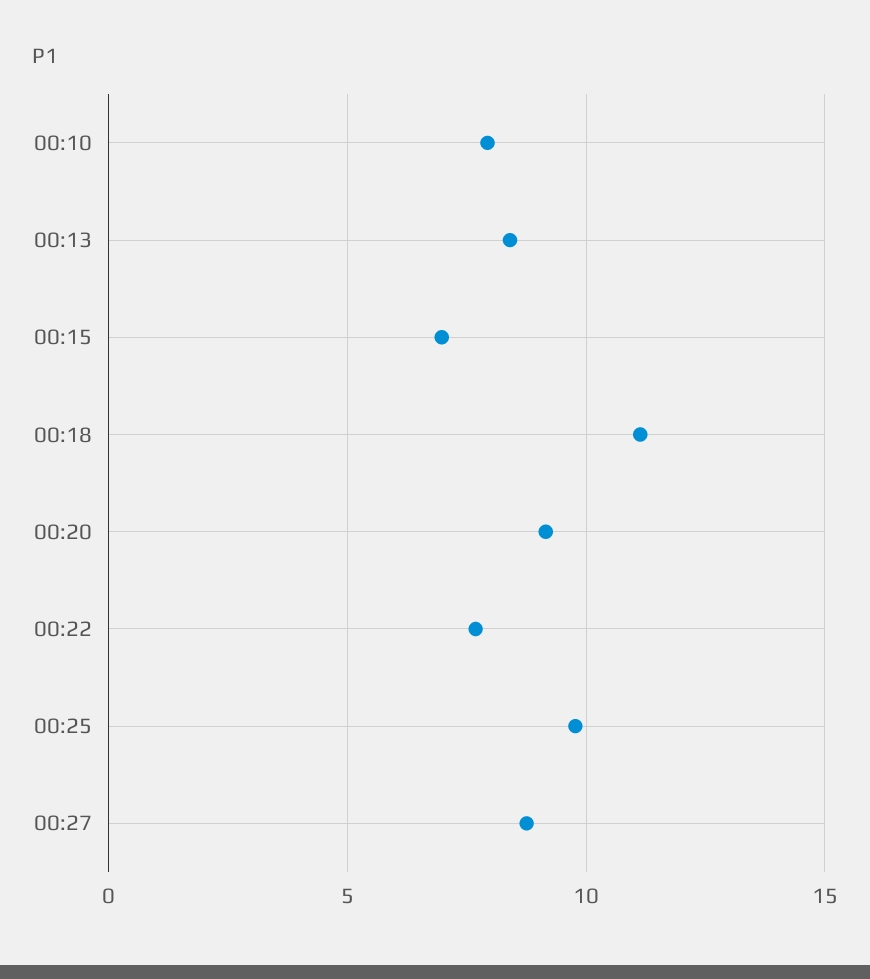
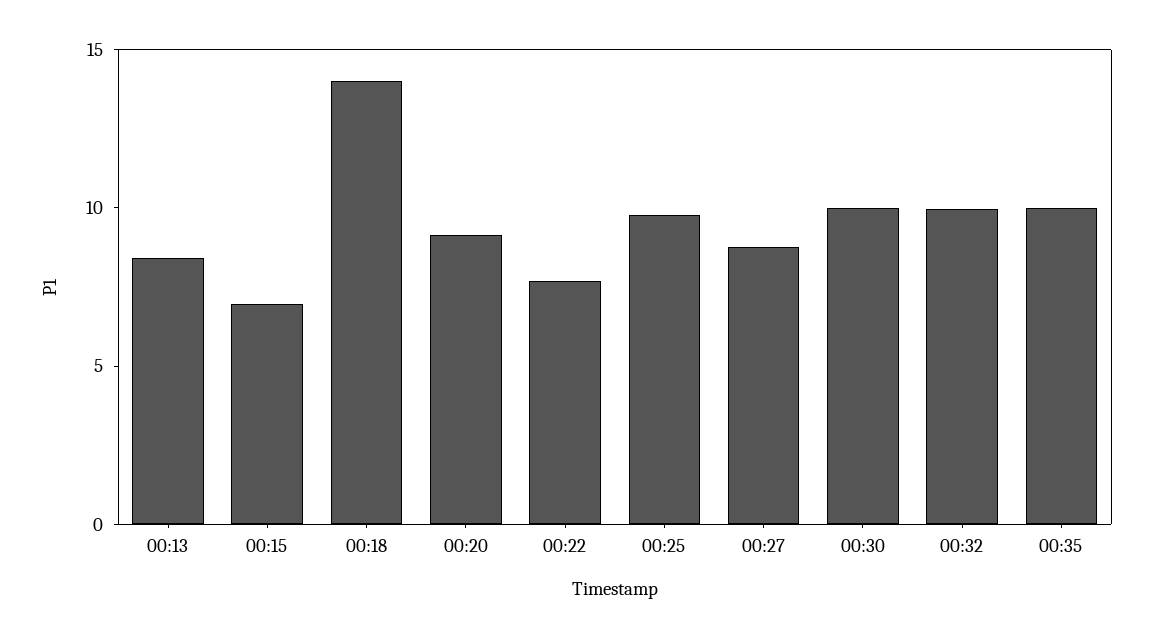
00:10: 8 -> none
00:18: 11 -> 14
00:30: none -> 10
00:32: none -> 10
00:35: none -> 10

